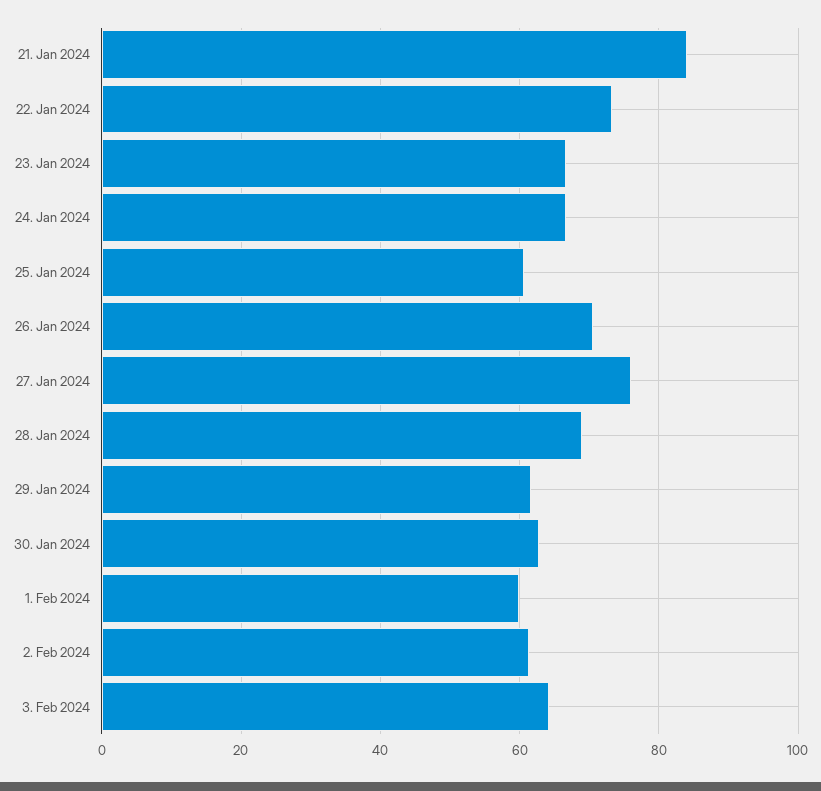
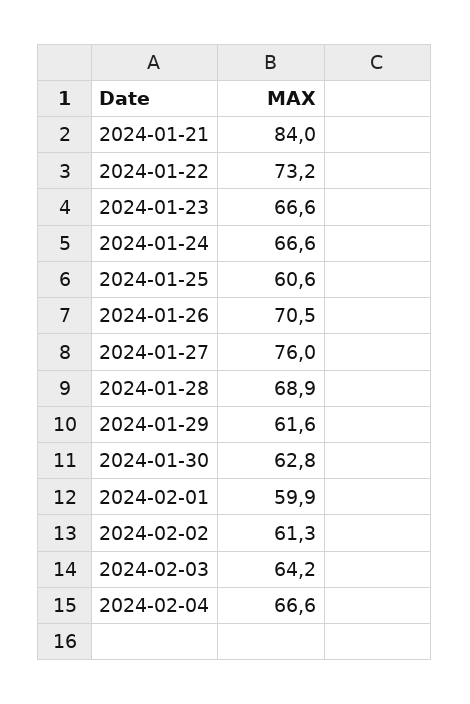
2024-02-04: none -> 66.6

